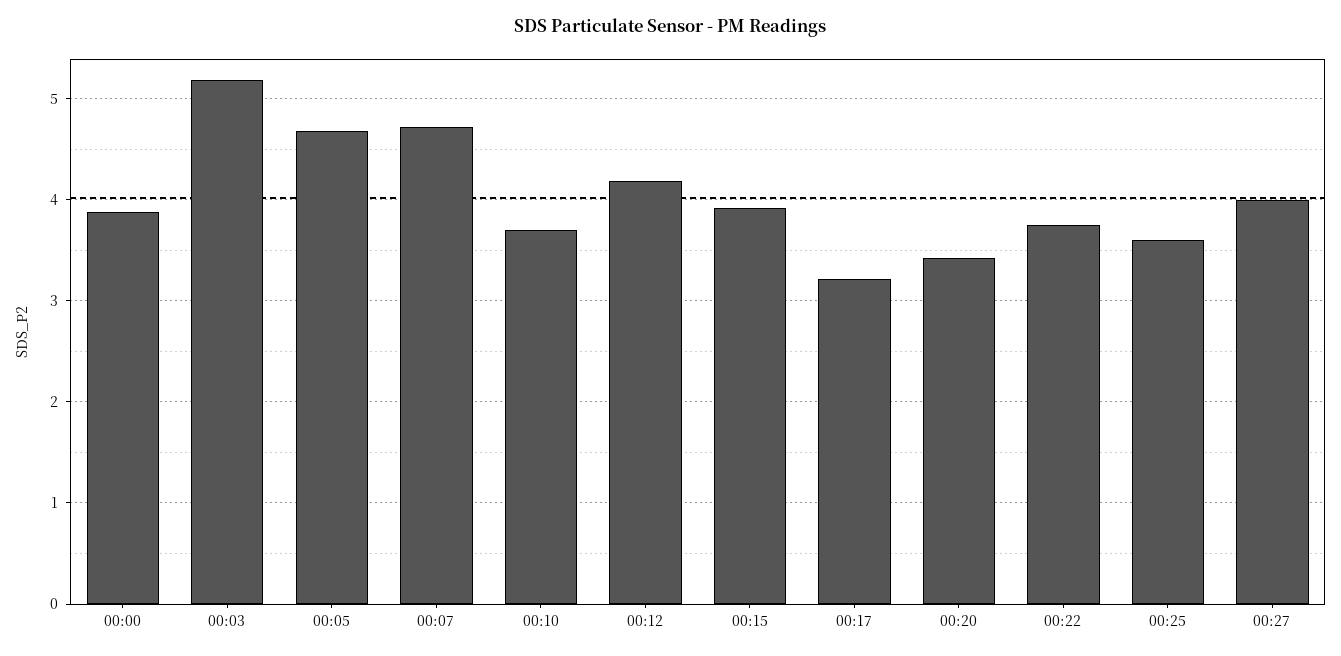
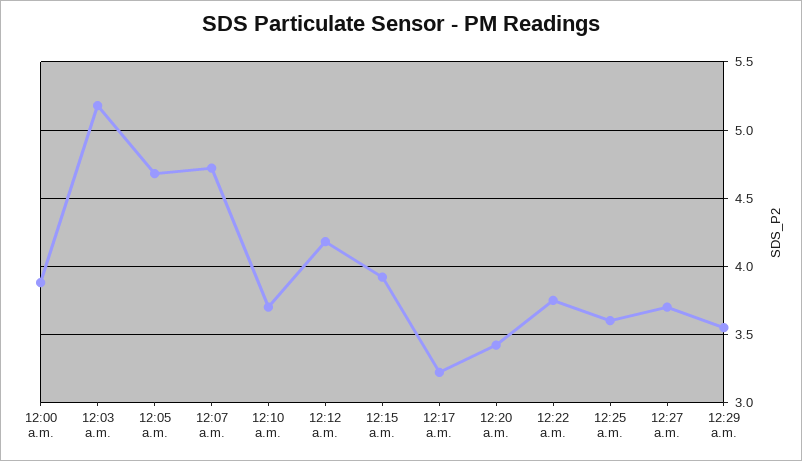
00:27: 4 -> 3.7
12:29 a.m.: none -> 3.55

